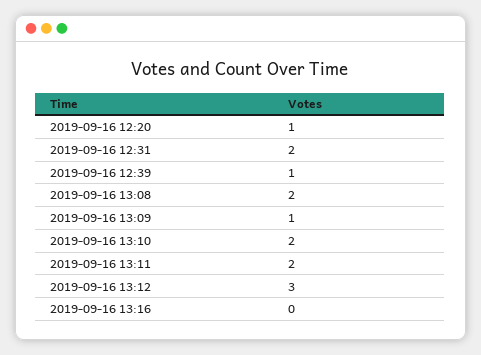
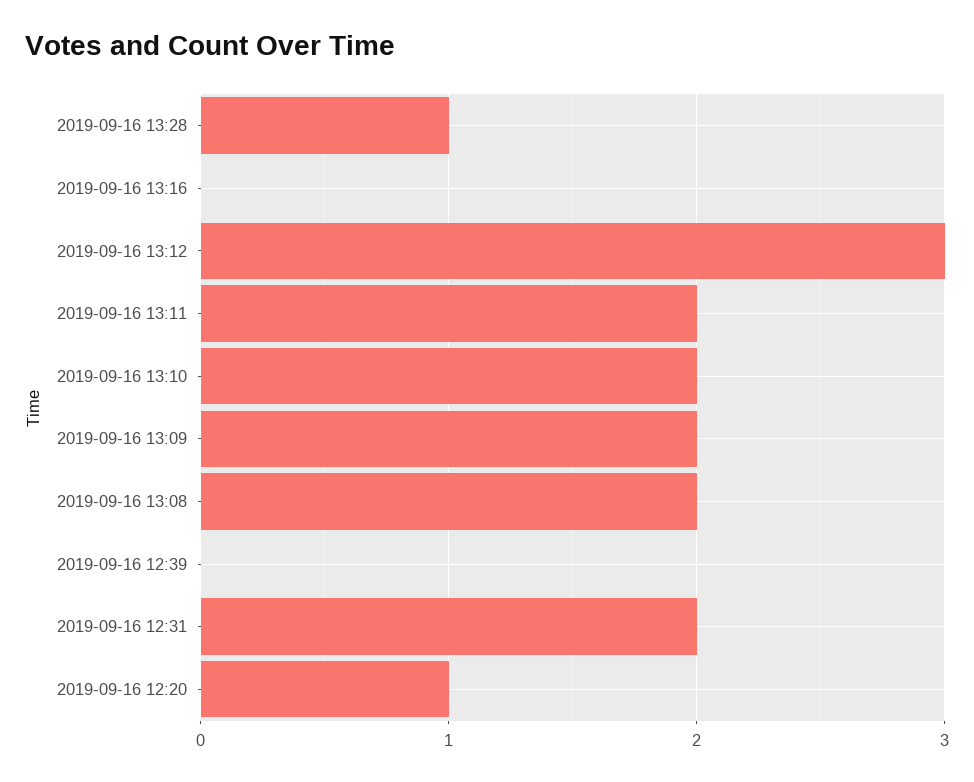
2019-09-16 12:39: 1 -> 0
2019-09-16 13:09: 1 -> 2
2019-09-16 13:28: none -> 1

